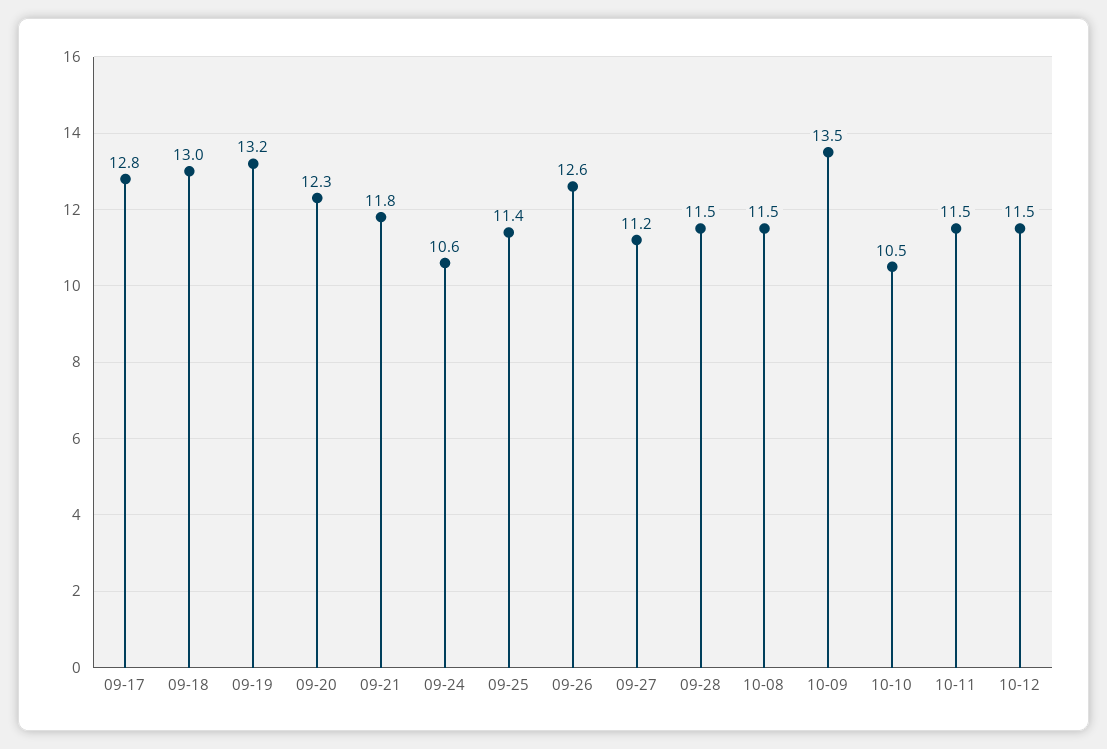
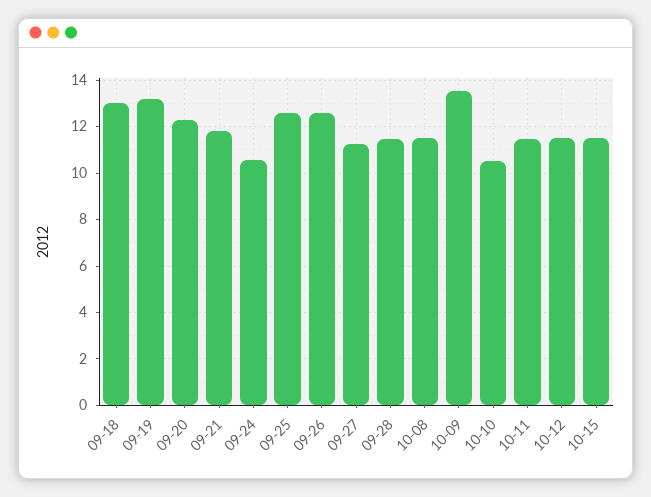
09-17: 12.8 -> none
09-25: 11.4 -> 12.5
10-15: none -> 11.5

